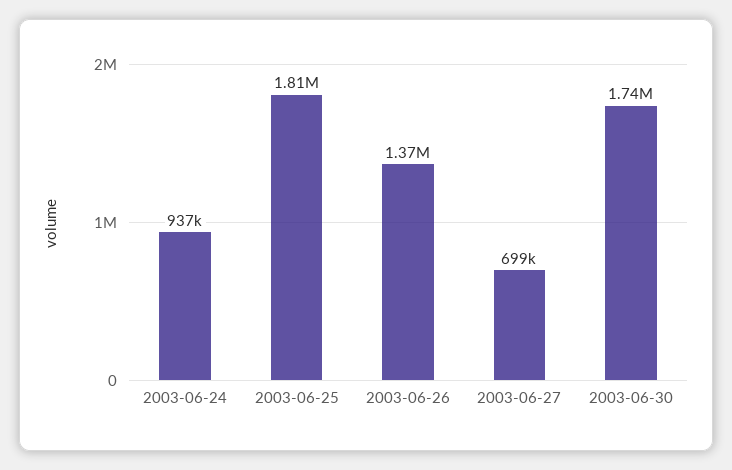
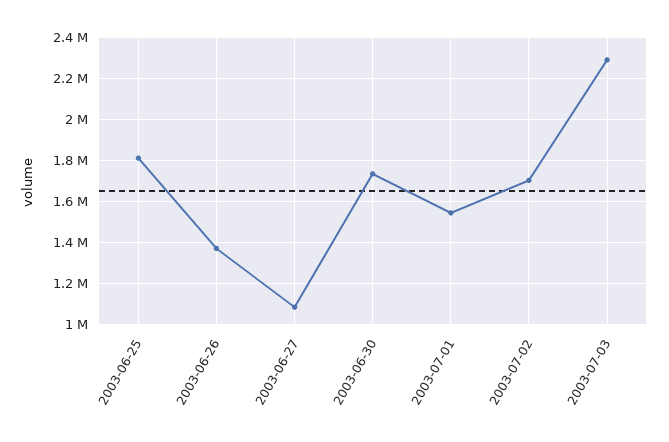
2003-06-24: 937000 -> none
2003-06-27: 699000 -> 1100000
2003-07-01: none -> 1550000
2003-07-02: none -> 1700000
2003-07-03: none -> 2300000

